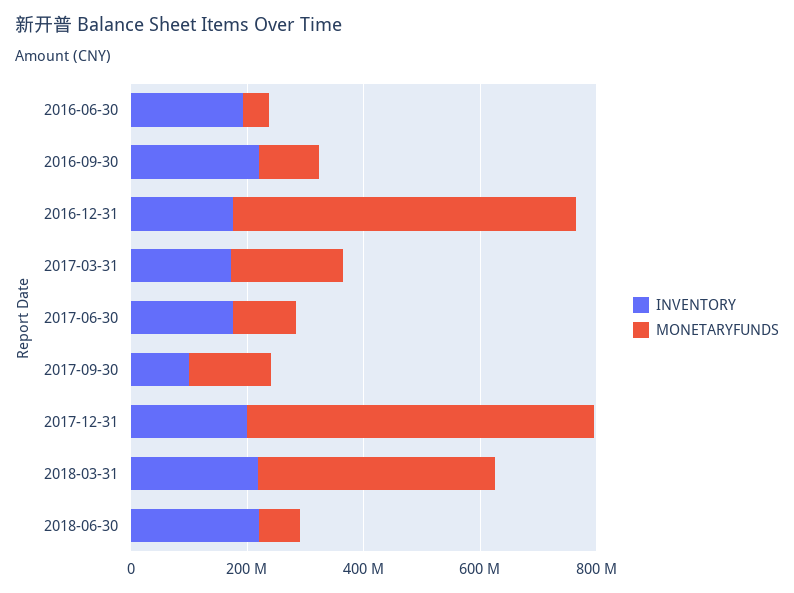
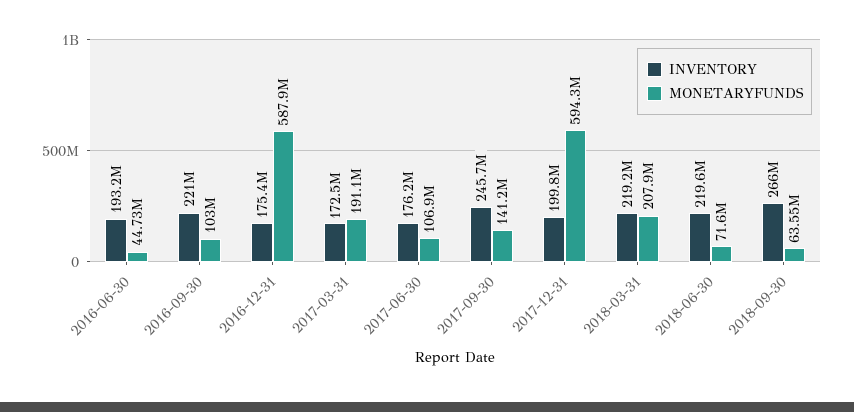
INVENTORY, 2017-09-30: 100000000 -> 245700000
MONETARYFUNDS, 2018-03-31: 400000000 -> 207900000
INVENTORY, 2018-09-30: none -> 266000000
MONETARYFUNDS, 2018-09-30: none -> 63550000

